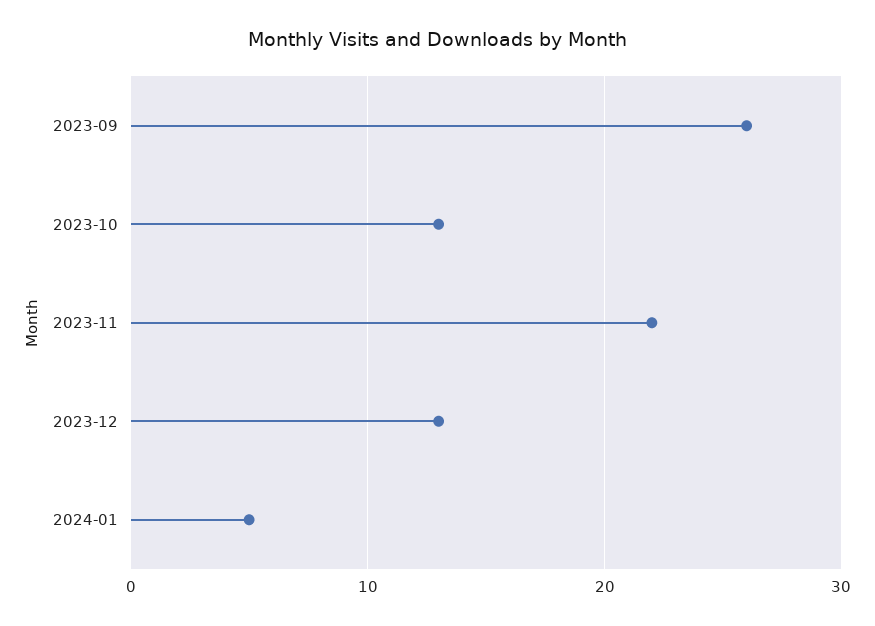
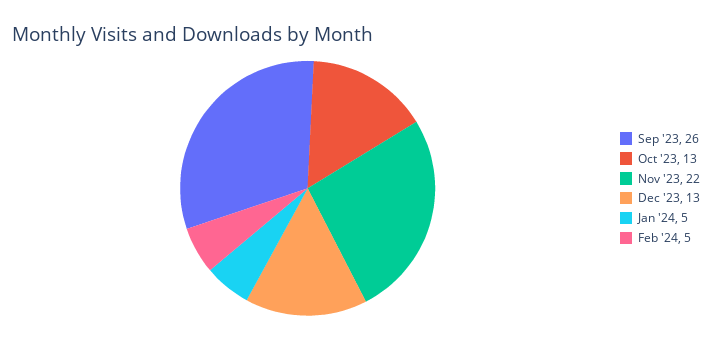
Feb '24: none -> 5

